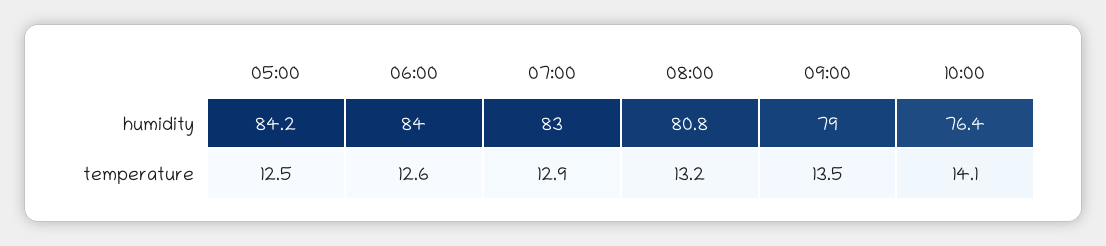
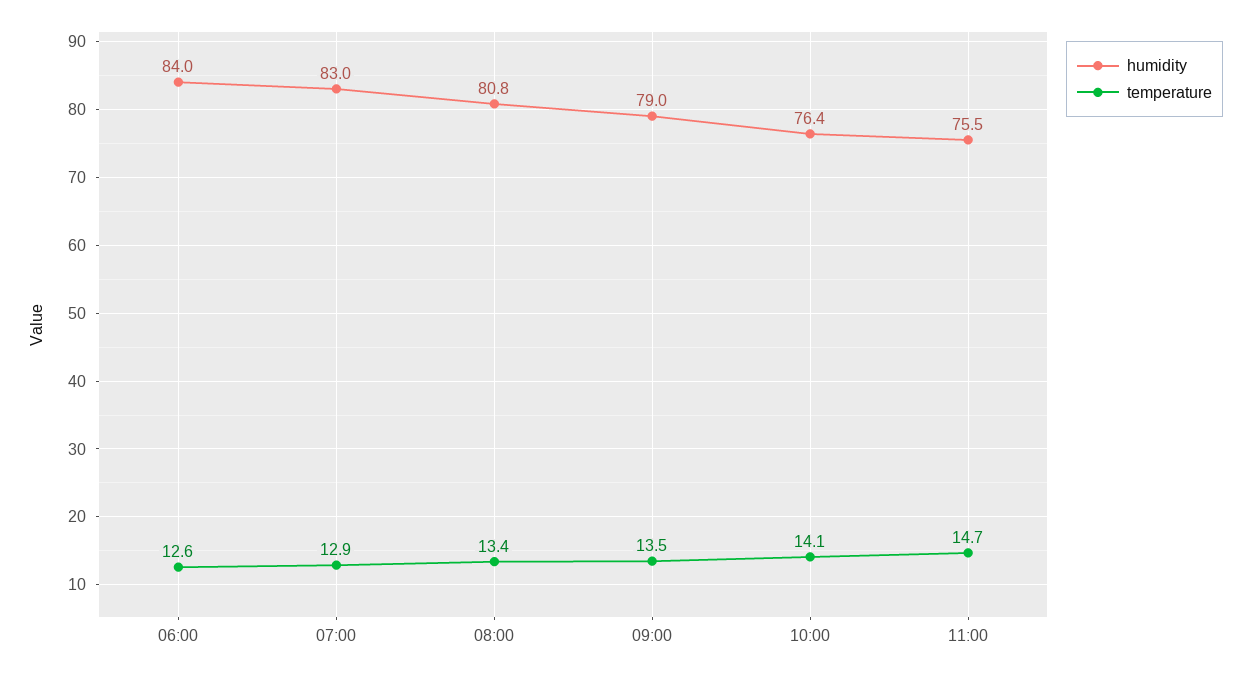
humidity, 05:00: 84.2 -> none
temperature, 05:00: 12.5 -> none
temperature, 08:00: 13.2 -> 13.4
humidity, 11:00: none -> 75.5
temperature, 11:00: none -> 14.7

